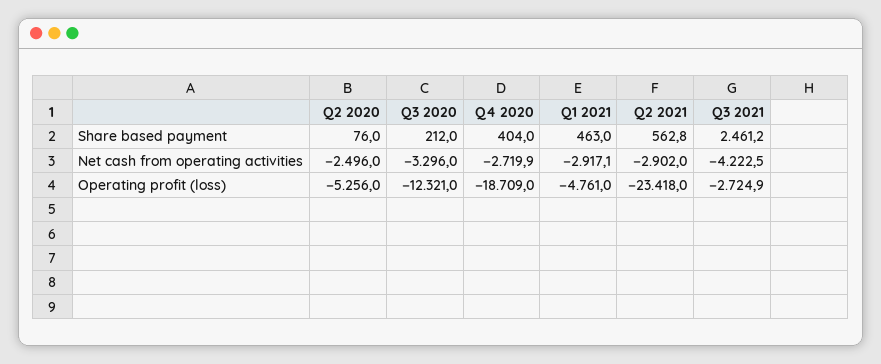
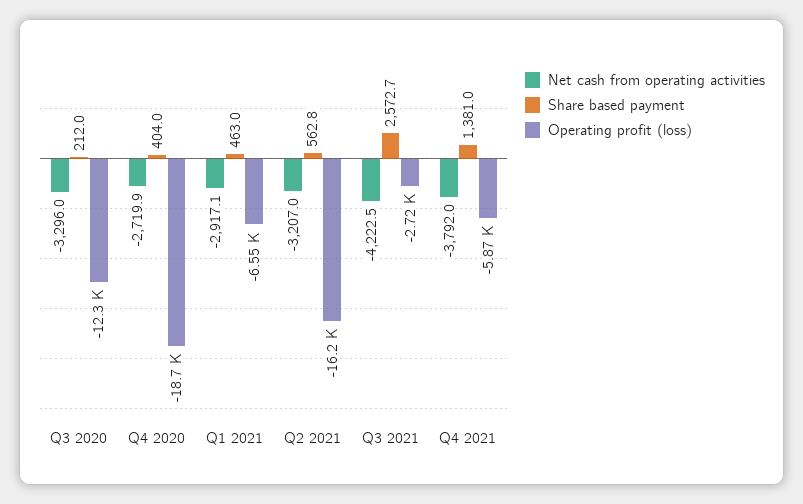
Share based payment, Q2 2020: 76 -> none
Share based payment, Q3 2021: 2461.2 -> 2572.7
Net cash from operating activities, Q2 2020: -2496 -> none
Net cash from operating activities, Q2 2021: -2902 -> -3207
Operating profit (loss), Q2 2020: -5256 -> none
Operating profit (loss), Q1 2021: -4761 -> -6550
Operating profit (loss), Q2 2021: -23418 -> -16200
Net cash from operating activities, Q4 2021: none -> -3792
Share based payment, Q4 2021: none -> 1381
Operating profit (loss), Q4 2021: none -> -5870

